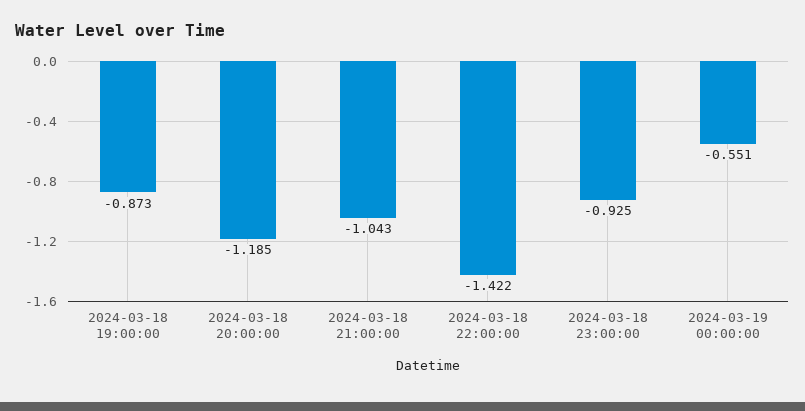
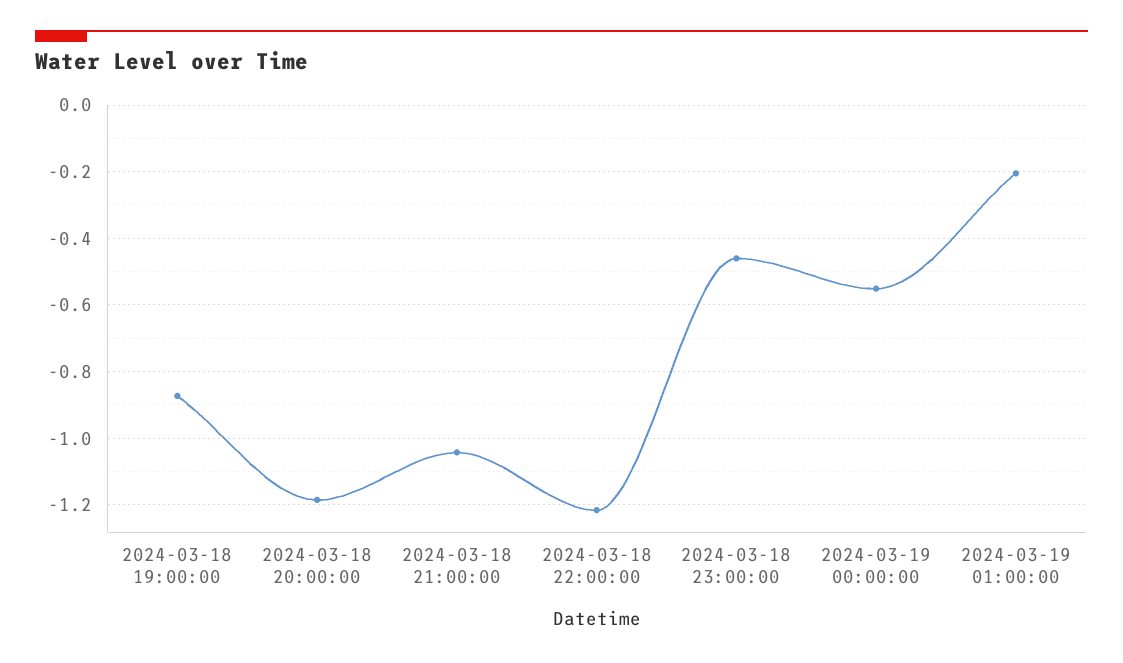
2024-03-18 22:00:00: -1.422 -> -1.22
2024-03-18 23:00:00: -0.925 -> -0.46
2024-03-19 01:00:00: none -> -0.2

